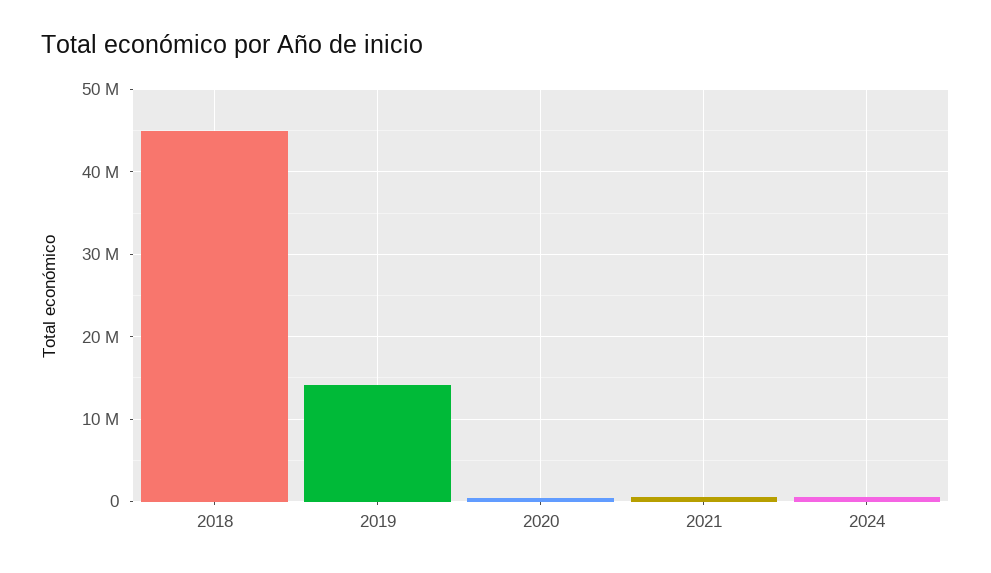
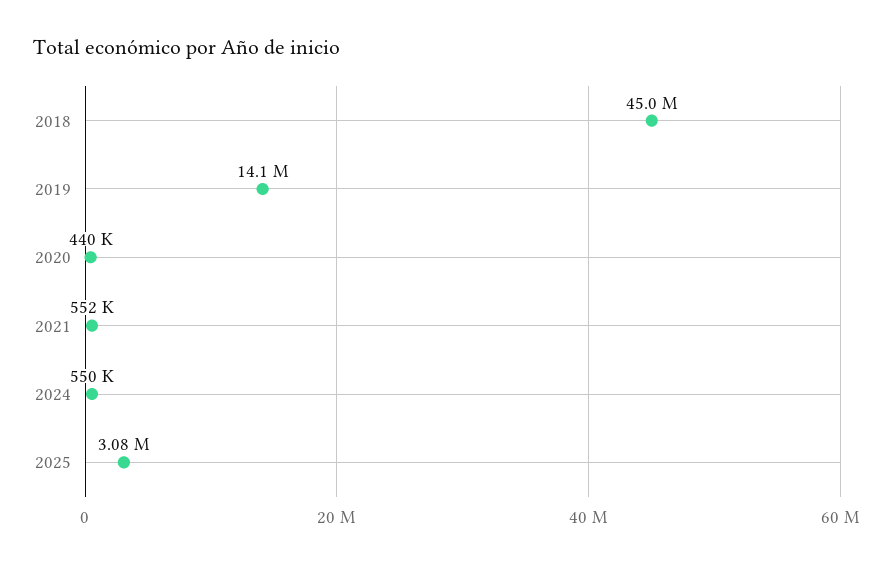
2025: none -> 3080000

